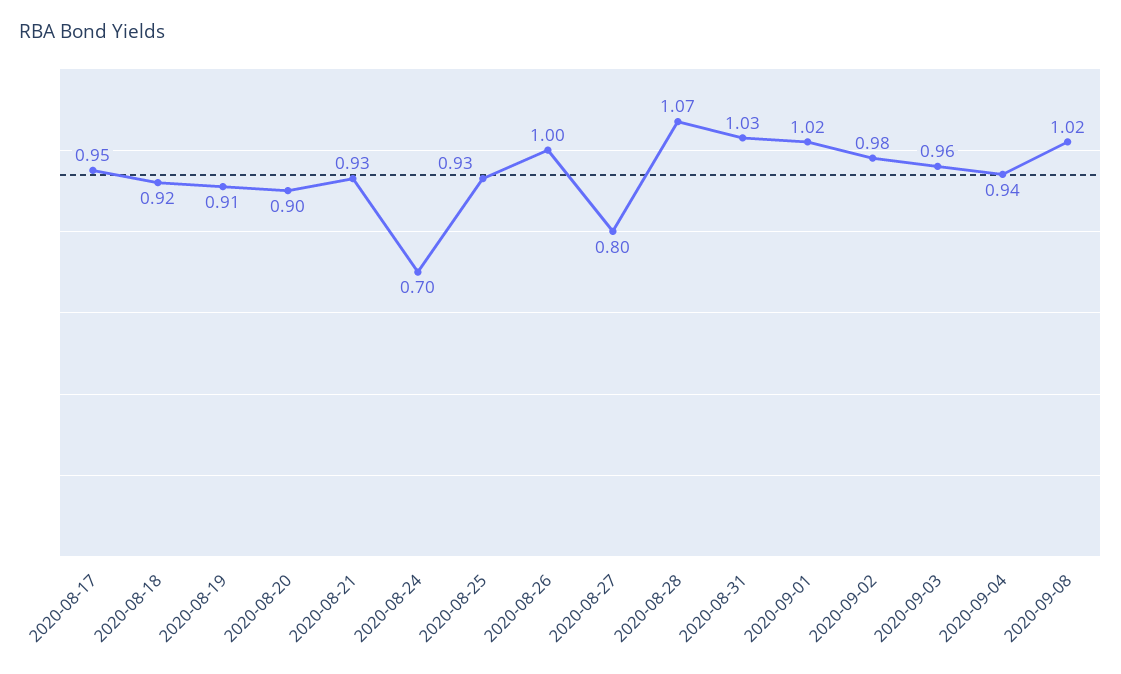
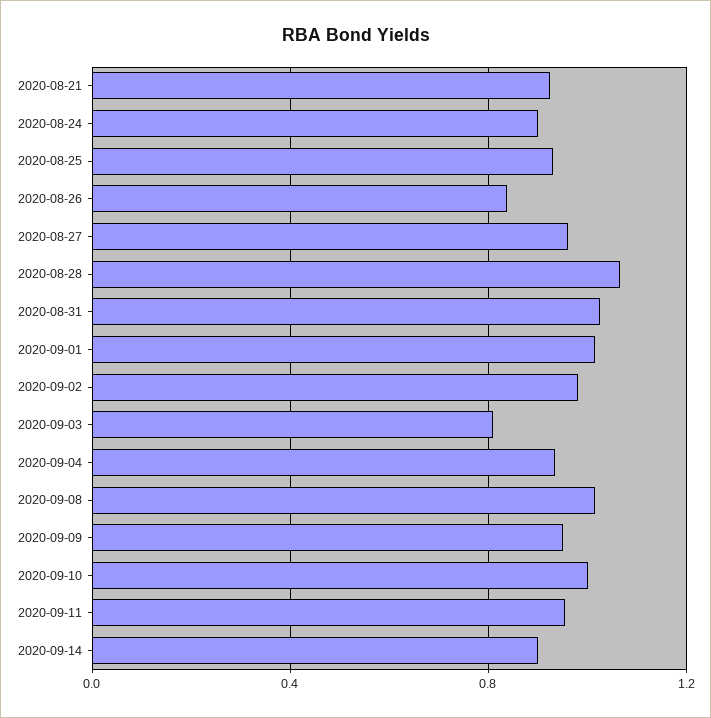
2020-08-17: 0.95 -> none
2020-08-18: 0.92 -> none
2020-08-19: 0.91 -> none
2020-08-20: 0.9 -> none
2020-08-24: 0.7 -> 0.9
2020-08-26: 1 -> 0.85
2020-08-27: 0.8 -> 0.95
2020-09-03: 0.96 -> 0.8
2020-09-09: none -> 0.95
2020-09-10: none -> 1
2020-09-11: none -> 0.95
2020-09-14: none -> 0.9

